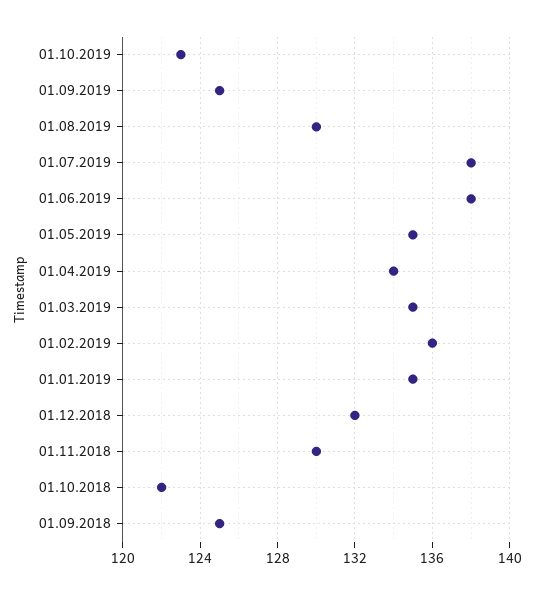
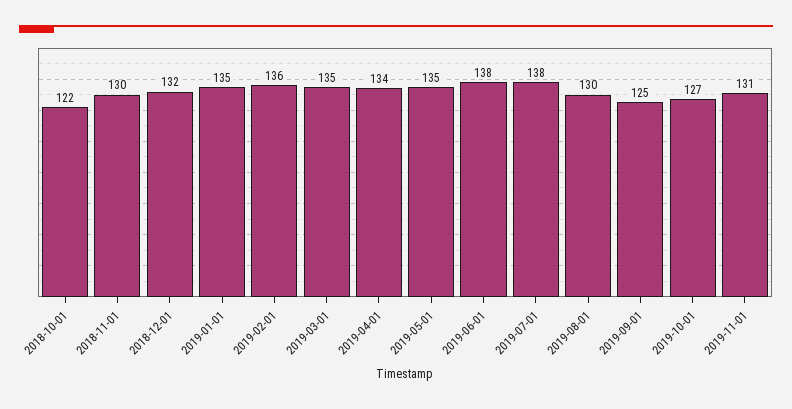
01.10.2019: 123 -> 127
01.09.2018: 125 -> none
2019-11-01: none -> 131

